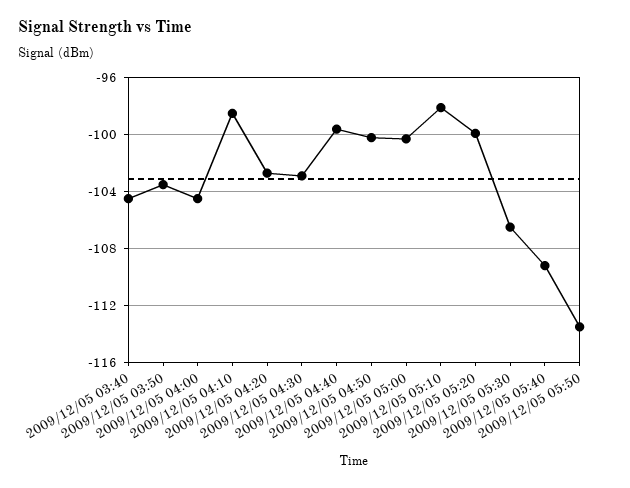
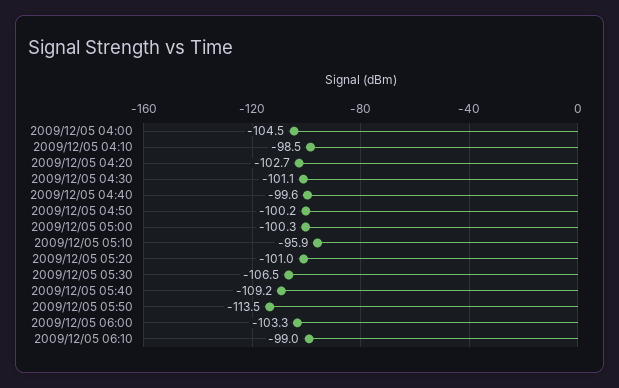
2009/12/05 03:40: -104.5 -> none
2009/12/05 03:50: -103.5 -> none
2009/12/05 04:30: -103 -> -101.1
2009/12/05 05:10: -98 -> -95.9
2009/12/05 05:20: -100 -> -101
2009/12/05 06:00: none -> -103.3
2009/12/05 06:10: none -> -99

